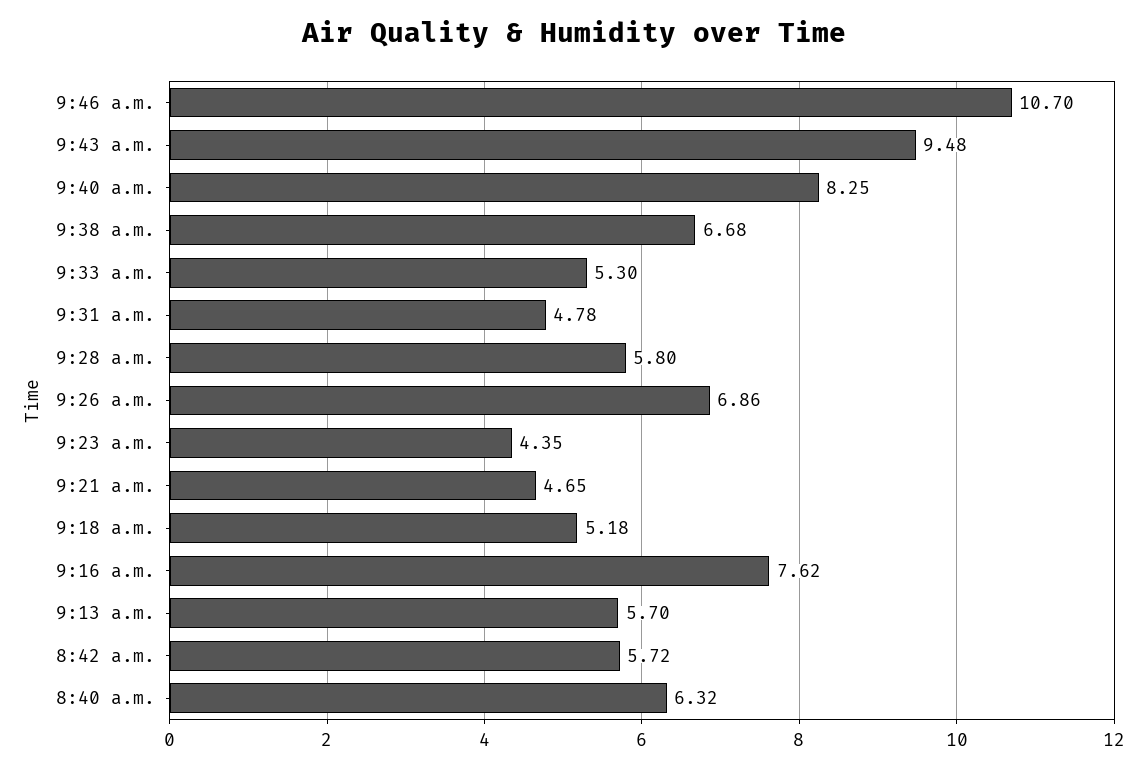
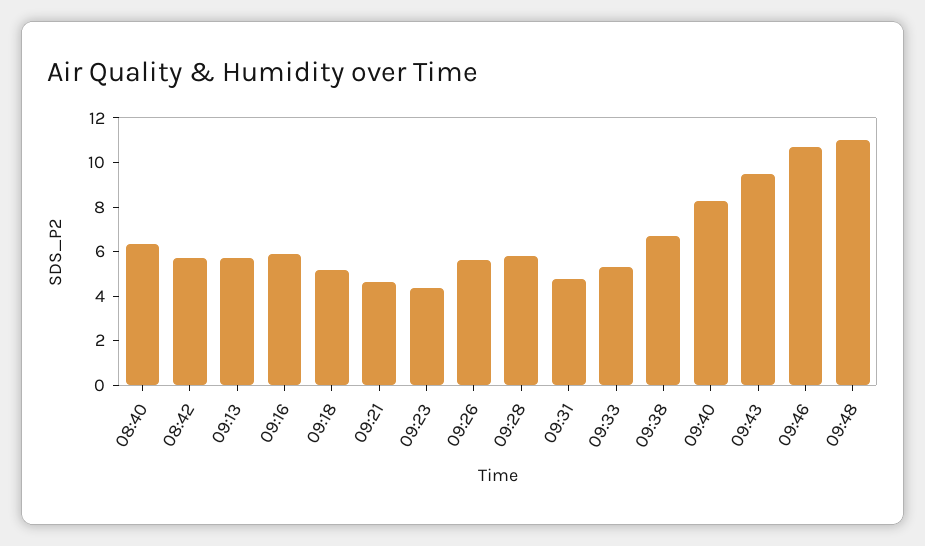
9:26 a.m.: 6.86 -> 5.5
9:16 a.m.: 7.62 -> 6
09:48: none -> 11

